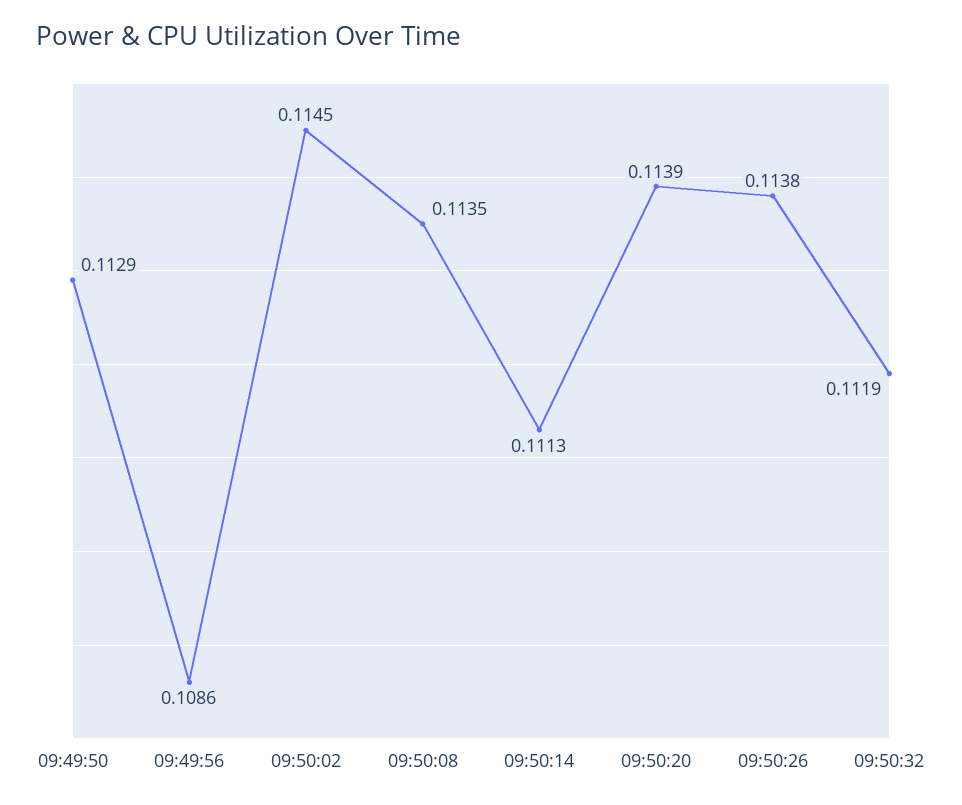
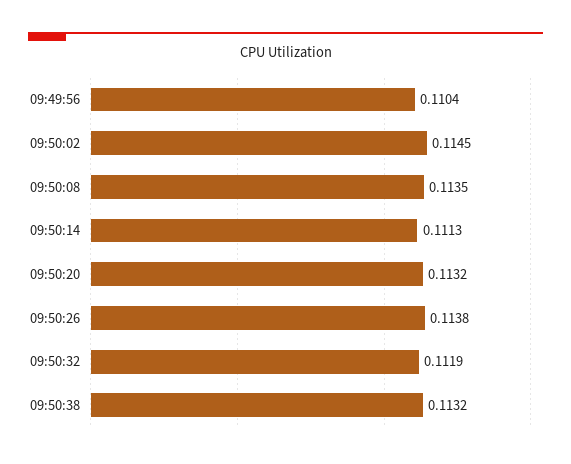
09:49:50: 0.1129 -> none
09:49:56: 0.1086 -> 0.1104
09:50:20: 0.1139 -> 0.1132
09:50:38: none -> 0.1132

